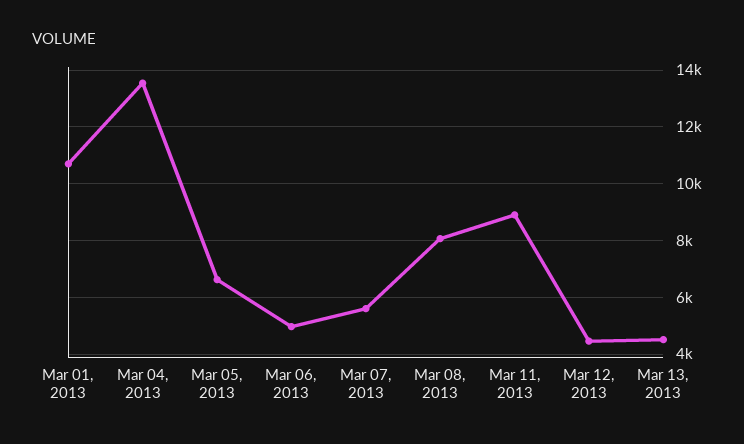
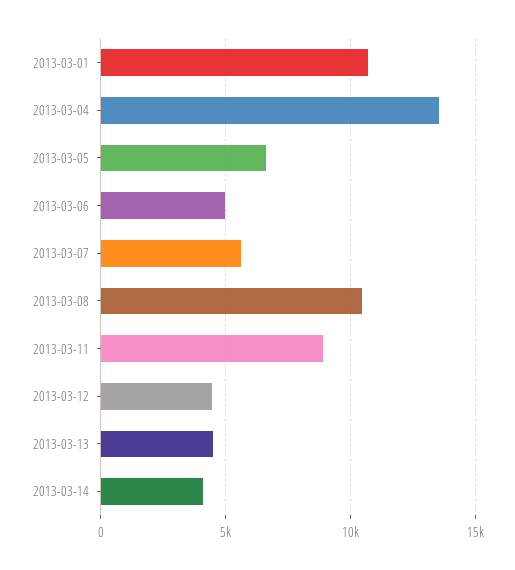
Mar 08, 2013: 8000 -> 10500
2013-03-14: none -> 4000

